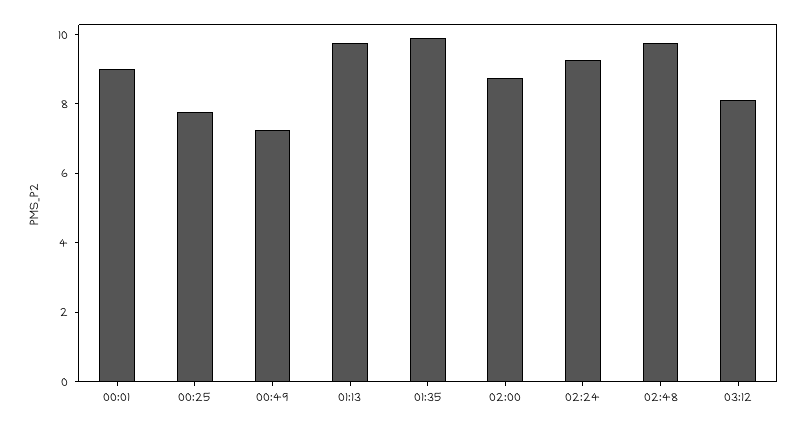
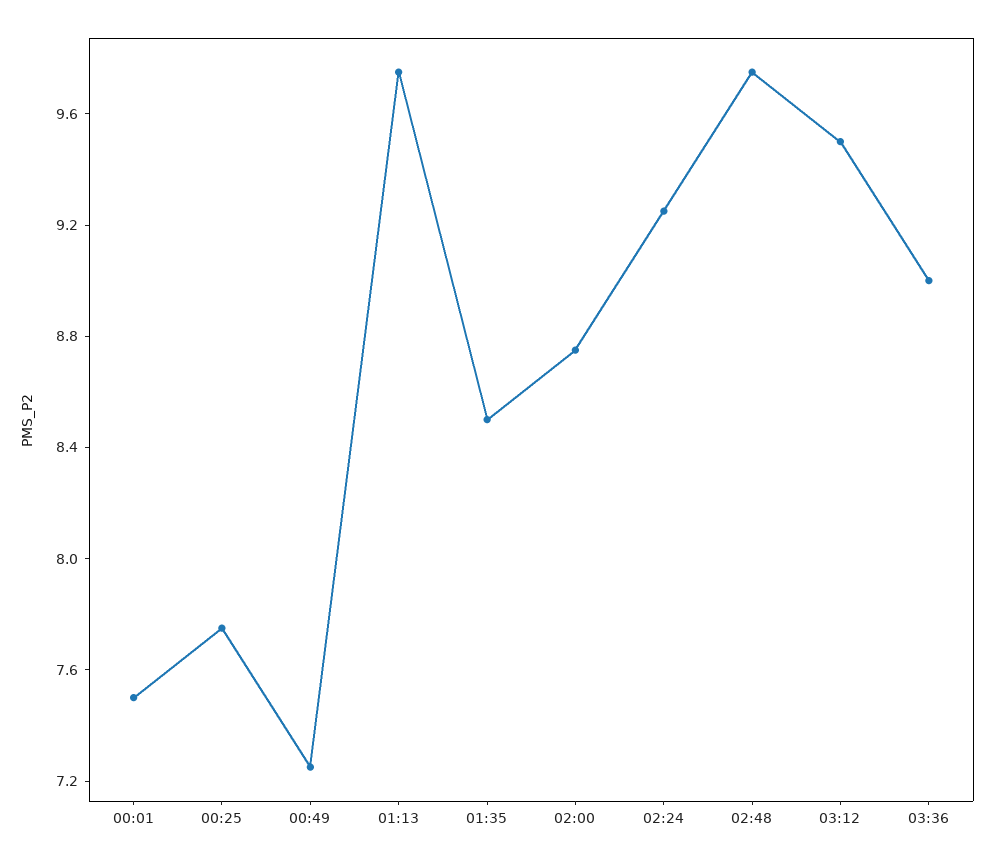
00:01: 9 -> 7.5
01:35: 10 -> 8.5
03:12: 8 -> 9.5
03:36: none -> 9

